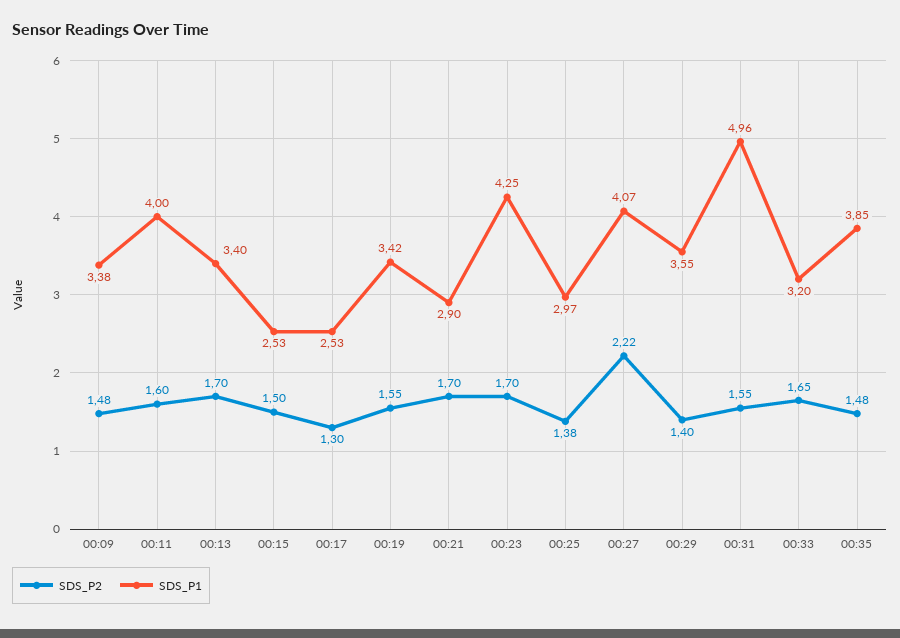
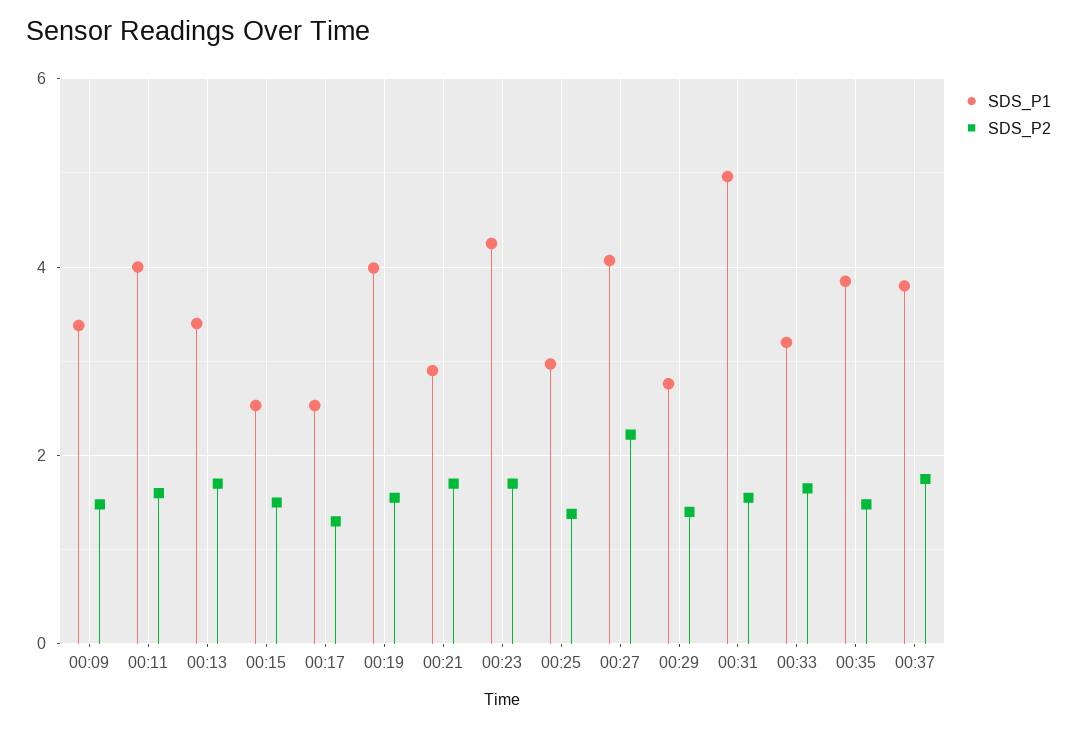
SDS_P1, 00:19: 3.42 -> 4
SDS_P1, 00:29: 3.55 -> 2.8
SDS_P1, 00:37: none -> 3.8
SDS_P2, 00:37: none -> 1.8

